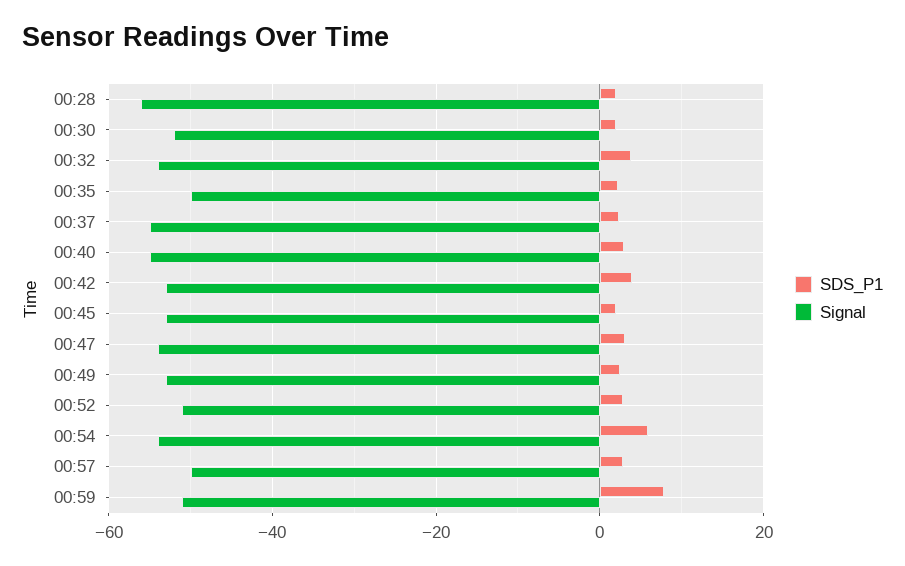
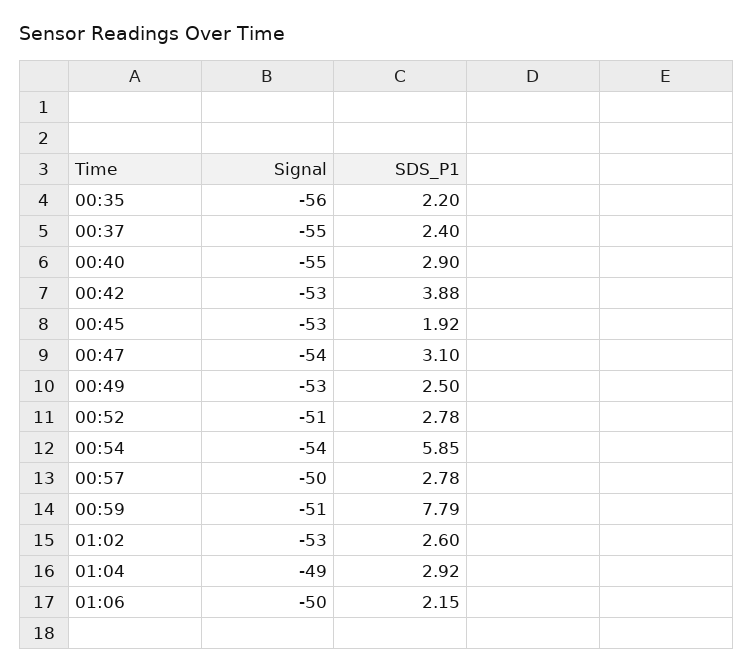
SDS_P1, 00:28: 2 -> none
Signal, 00:28: -56 -> none
SDS_P1, 00:30: 2 -> none
Signal, 00:30: -52 -> none
SDS_P1, 00:32: 4 -> none
Signal, 00:32: -54 -> none
Signal, 00:35: -50 -> -56
Signal, 01:02: none -> -53
SDS_P1, 01:02: none -> 2.6
Signal, 01:04: none -> -49
SDS_P1, 01:04: none -> 2.92
Signal, 01:06: none -> -50
SDS_P1, 01:06: none -> 2.15

